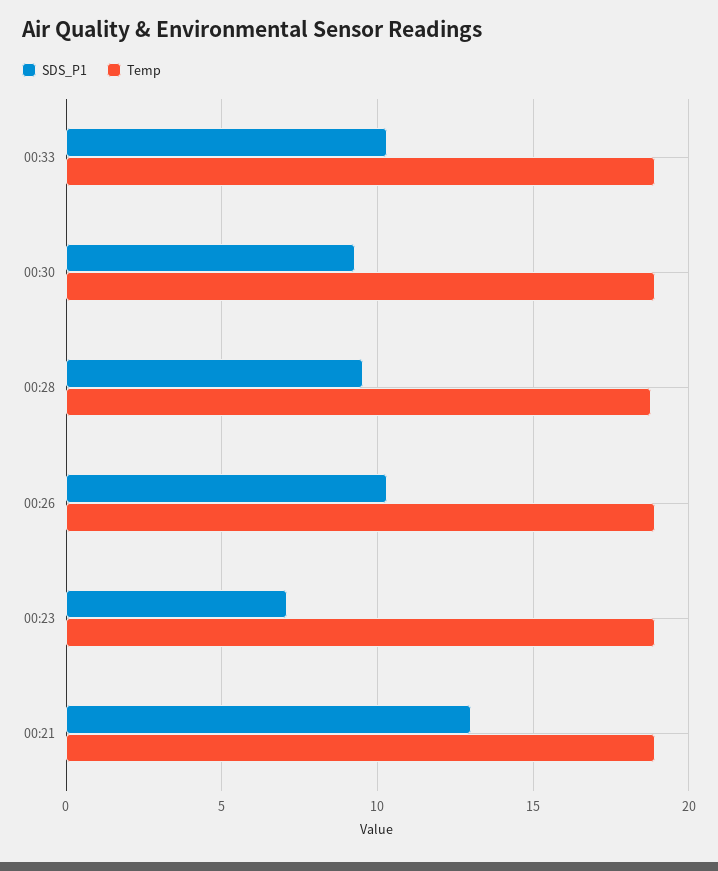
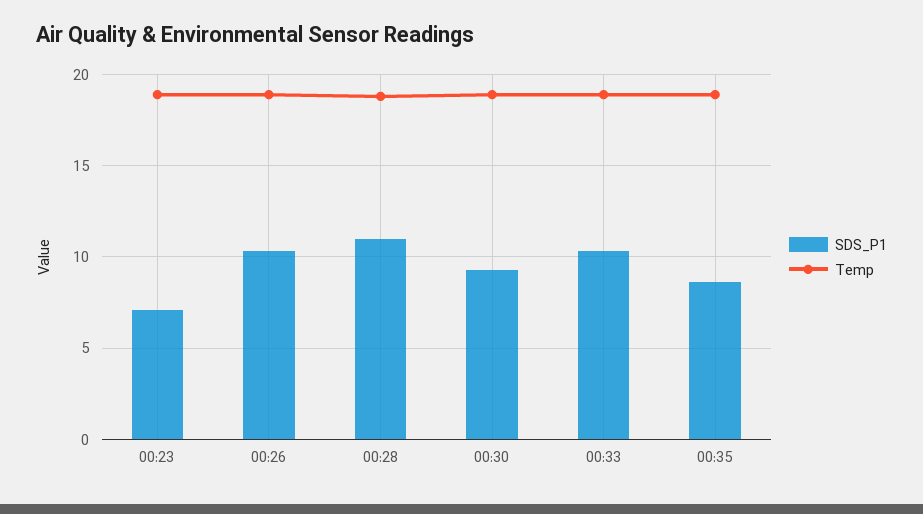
SDS_P1, 00:28: 9.5 -> 11
SDS_P1, 00:21: 13 -> none
Temp, 00:21: 19 -> none
SDS_P1, 00:35: none -> 8.5
Temp, 00:35: none -> 19

